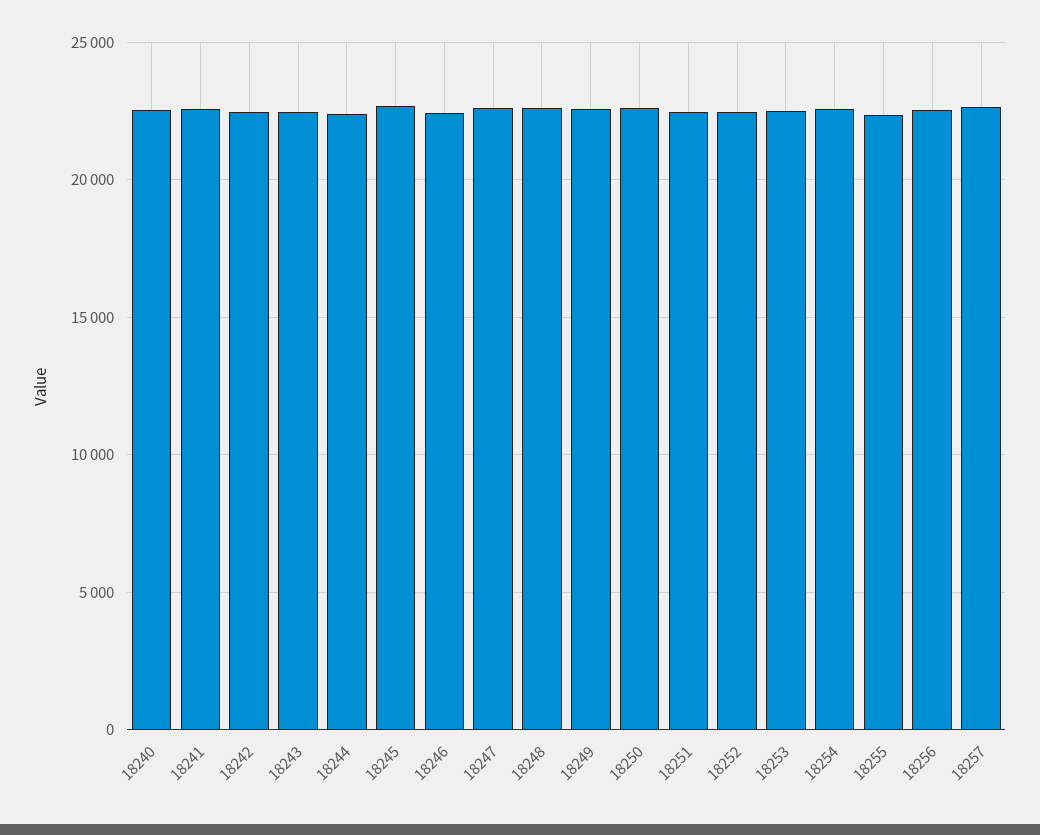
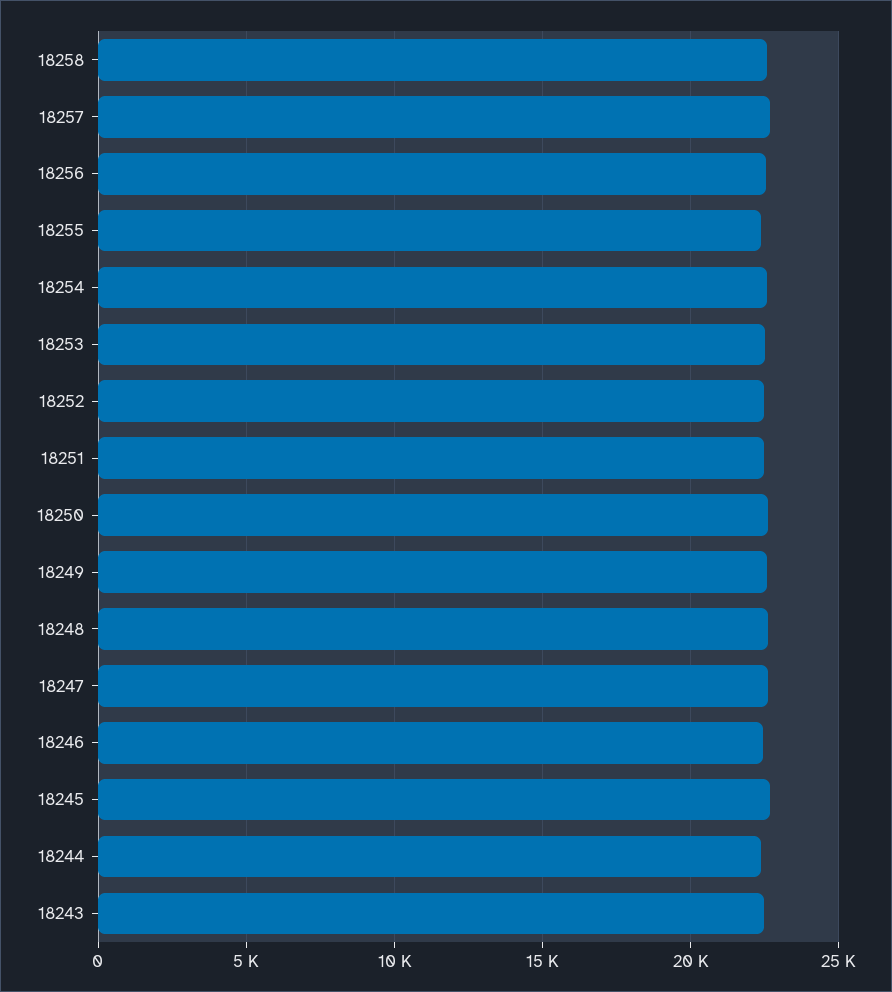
18240: 22500 -> none
18241: 22500 -> none
18242: 22500 -> none
18258: none -> 22500

